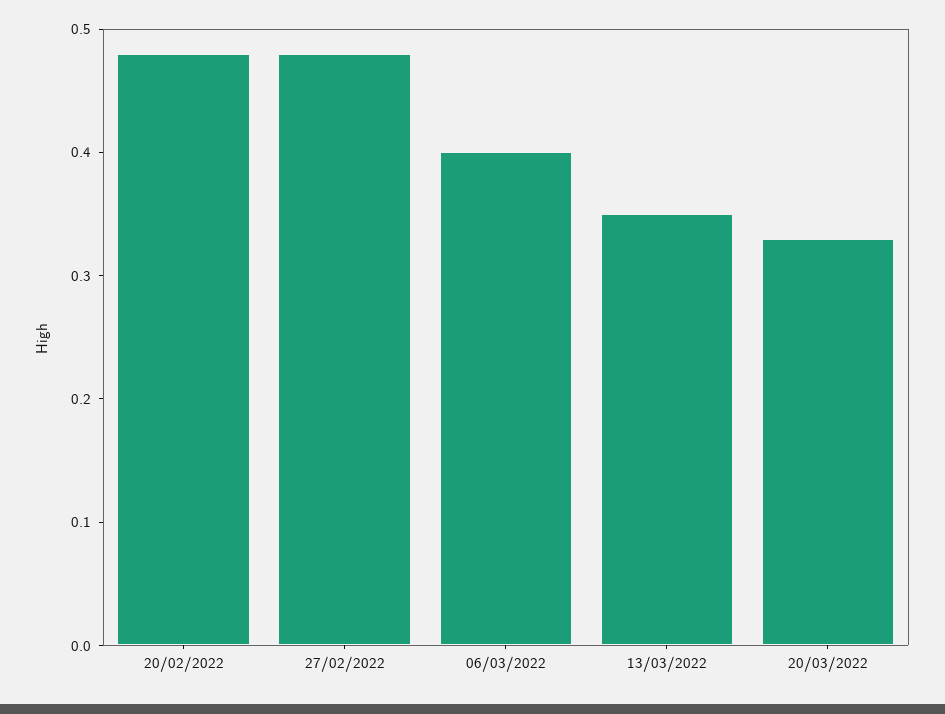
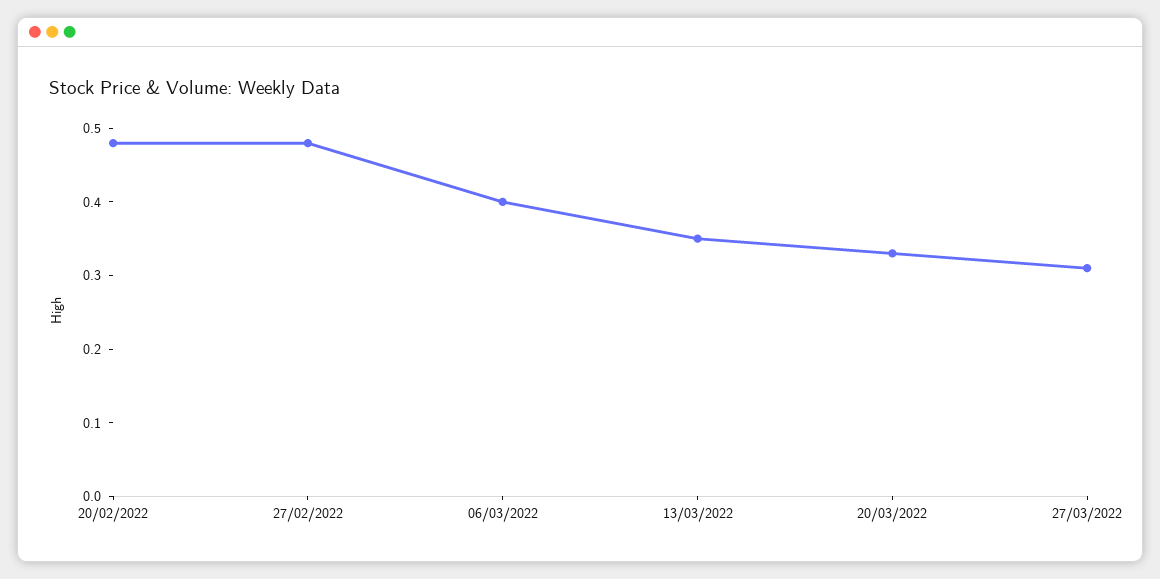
27/03/2022: none -> 0.3

